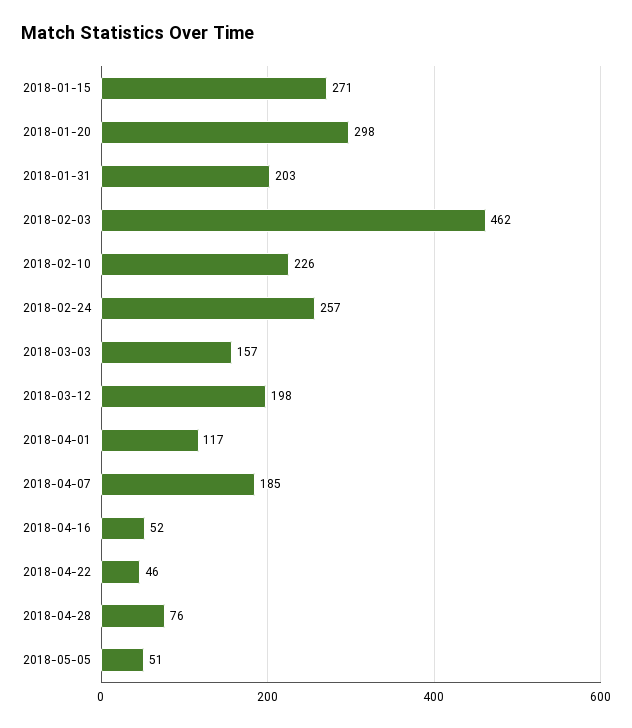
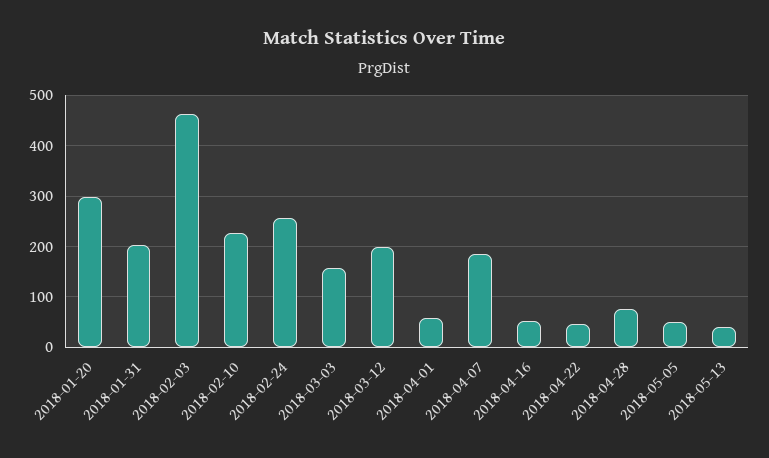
2018-01-15: 271 -> none
2018-04-01: 117 -> 60
2018-05-13: none -> 40

